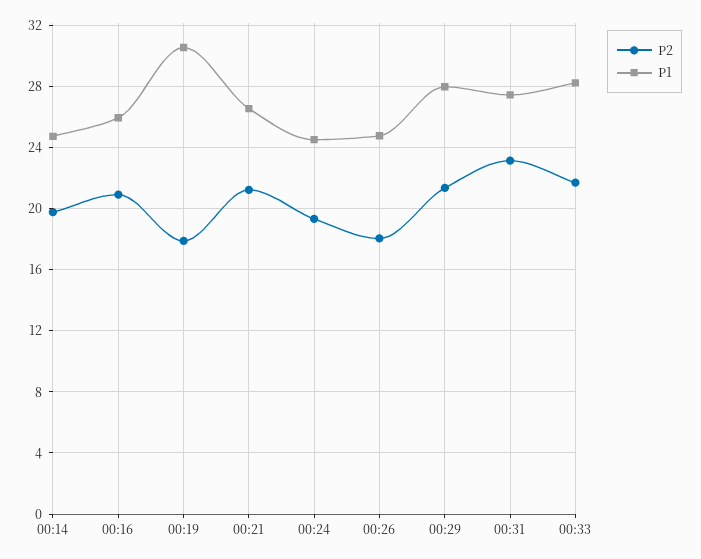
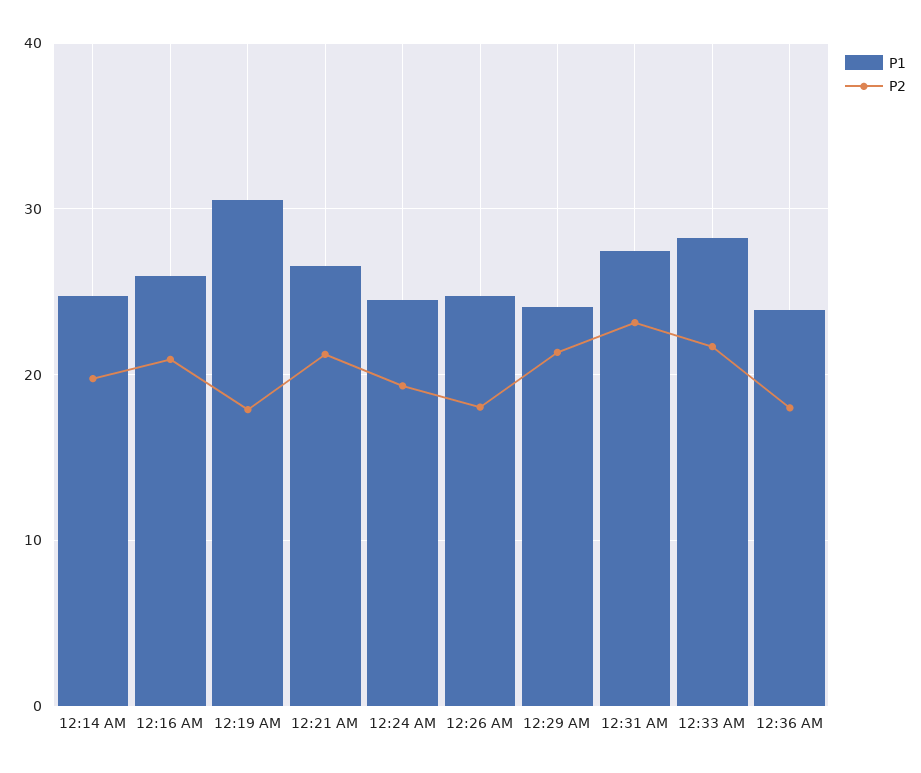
P1, 00:29: 28 -> 24
P1, 12:36 AM: none -> 24
P2, 12:36 AM: none -> 18

